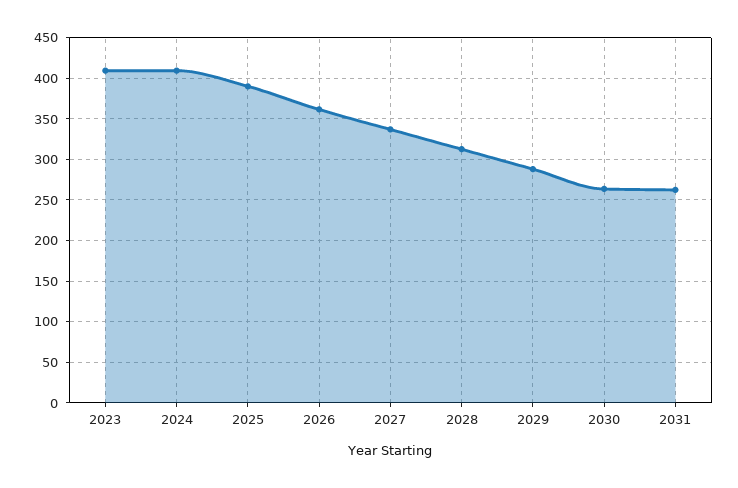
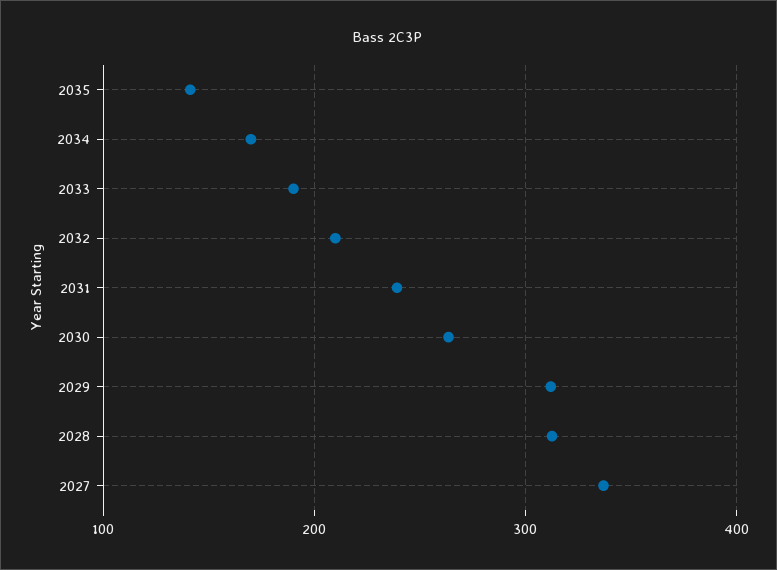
2023: 410 -> none
2024: 410 -> none
2025: 390 -> none
2026: 360 -> none
2029: 290 -> 310
2031: 260 -> 240
2035: none -> 140
2034: none -> 170
2033: none -> 190
2032: none -> 210

